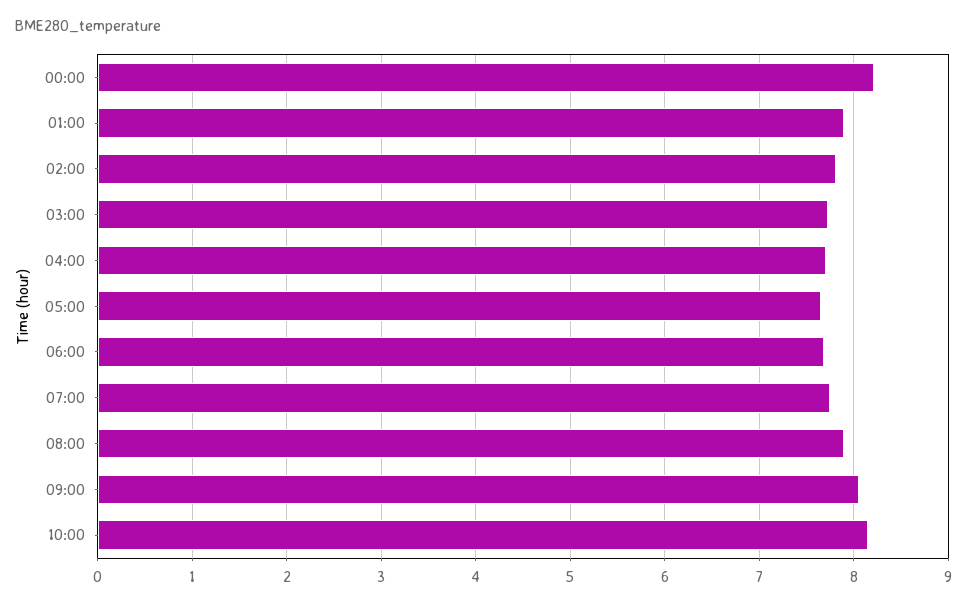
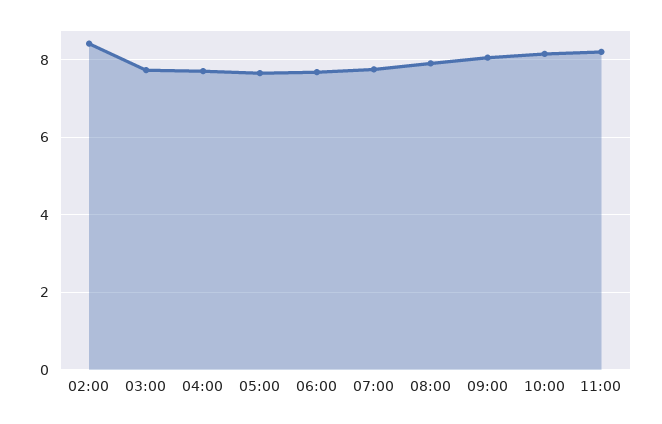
00:00: 8.2 -> none
01:00: 7.9 -> none
02:00: 7.8 -> 8.4
11:00: none -> 8.2

